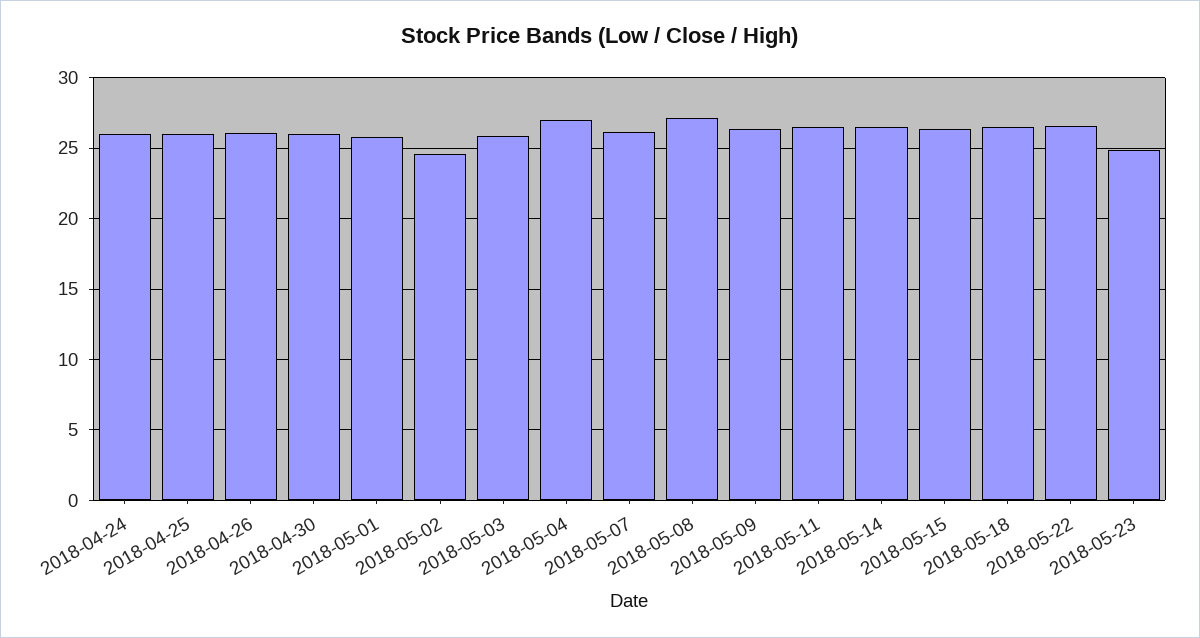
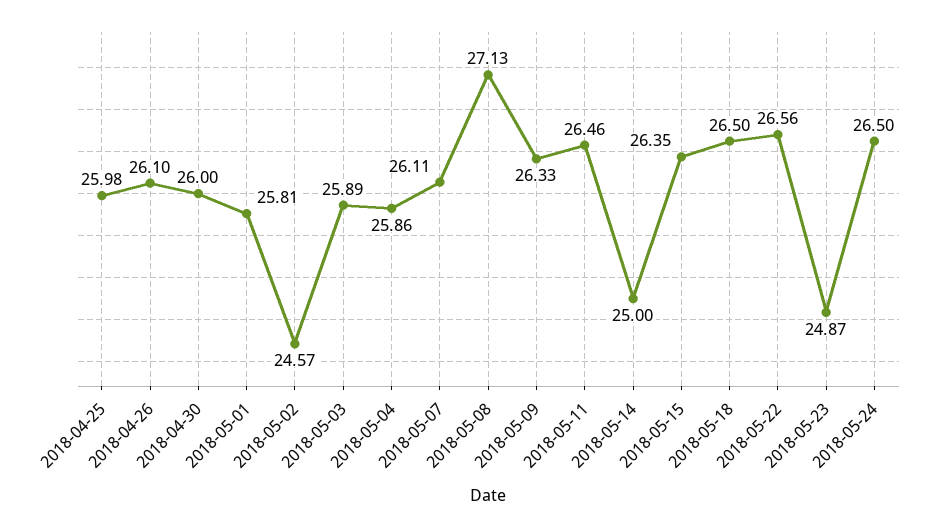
2018-04-24: 26 -> none
2018-05-04: 27 -> 25.86
2018-05-14: 26.5 -> 25
2018-05-24: none -> 26.5

